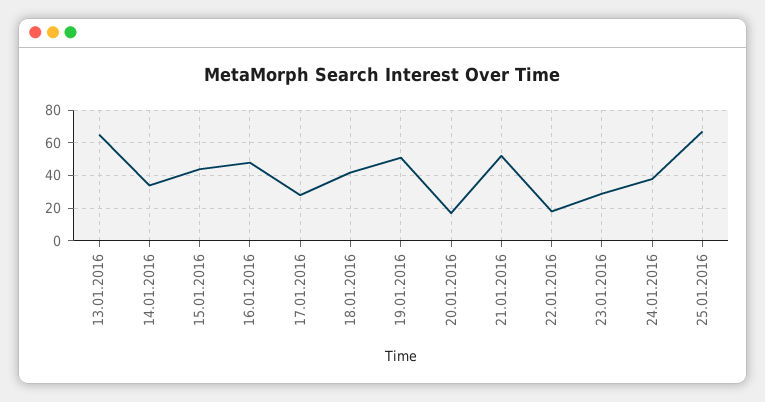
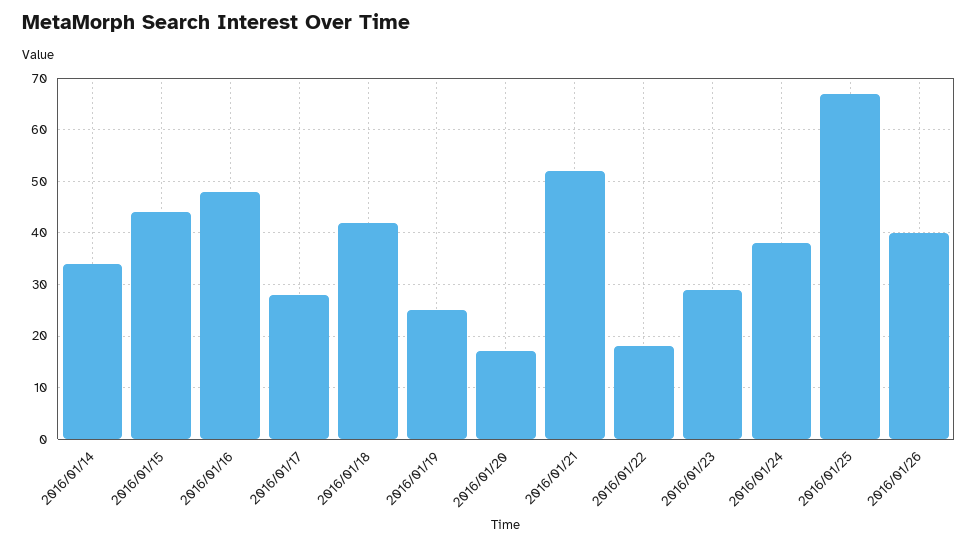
13.01.2016: 65 -> none
19.01.2016: 50 -> 25
2016/01/26: none -> 40

